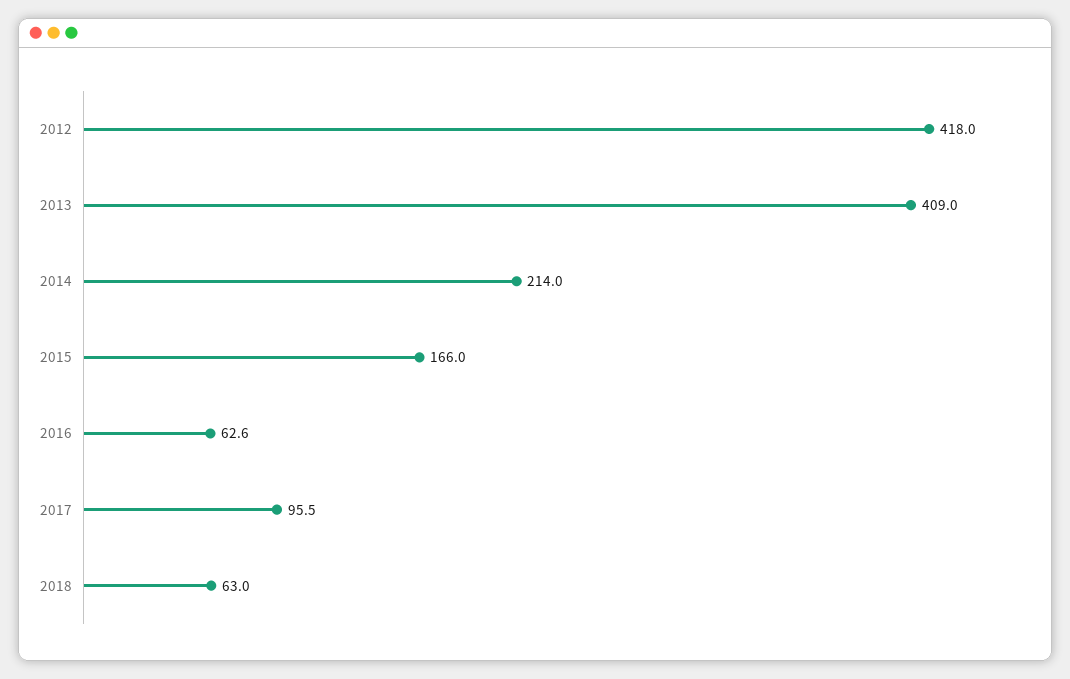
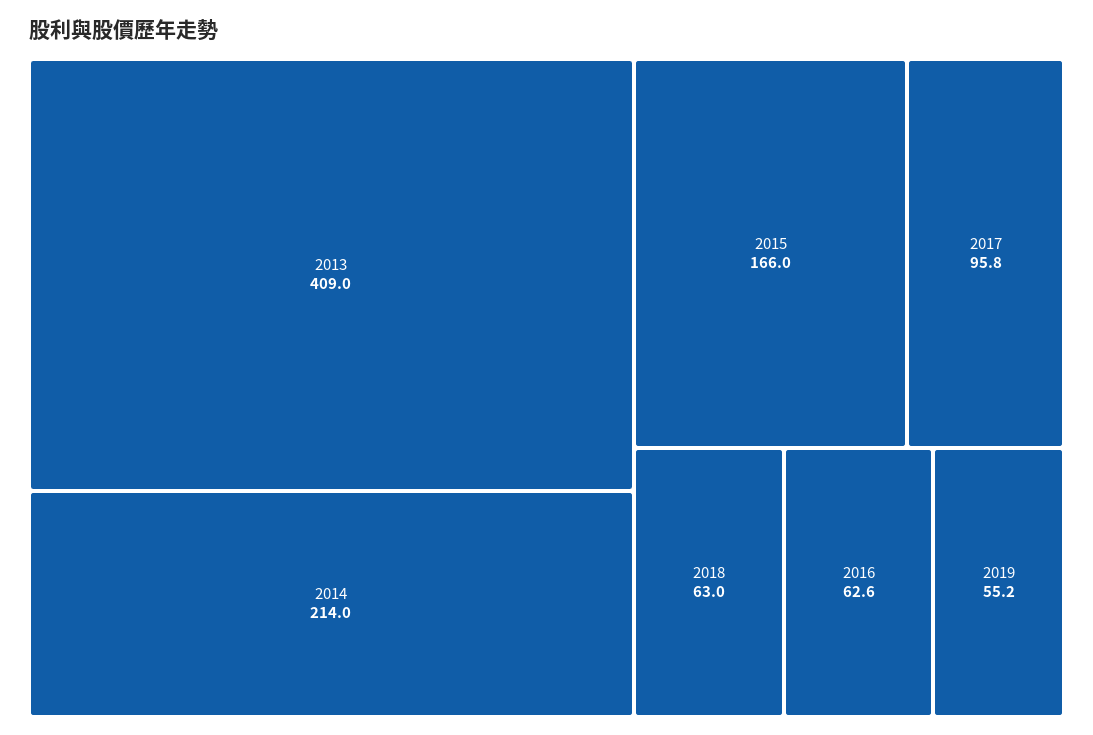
2012: 418 -> none
2017: 95.5 -> 95.8
2019: none -> 55.2

